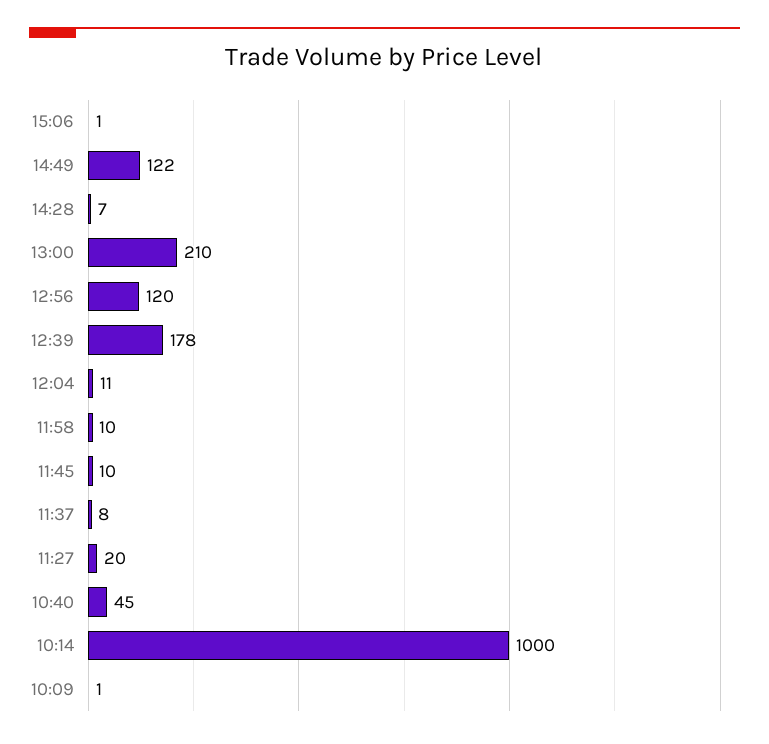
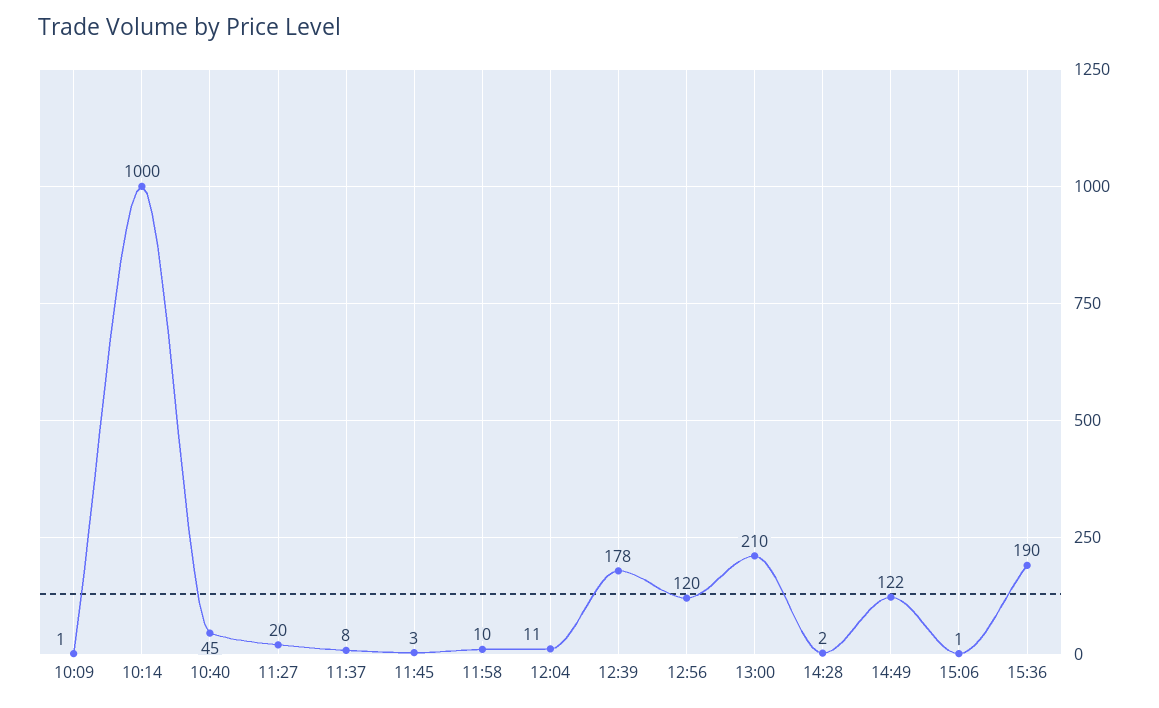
14:28: 7 -> 2
11:45: 10 -> 3
15:36: none -> 190

